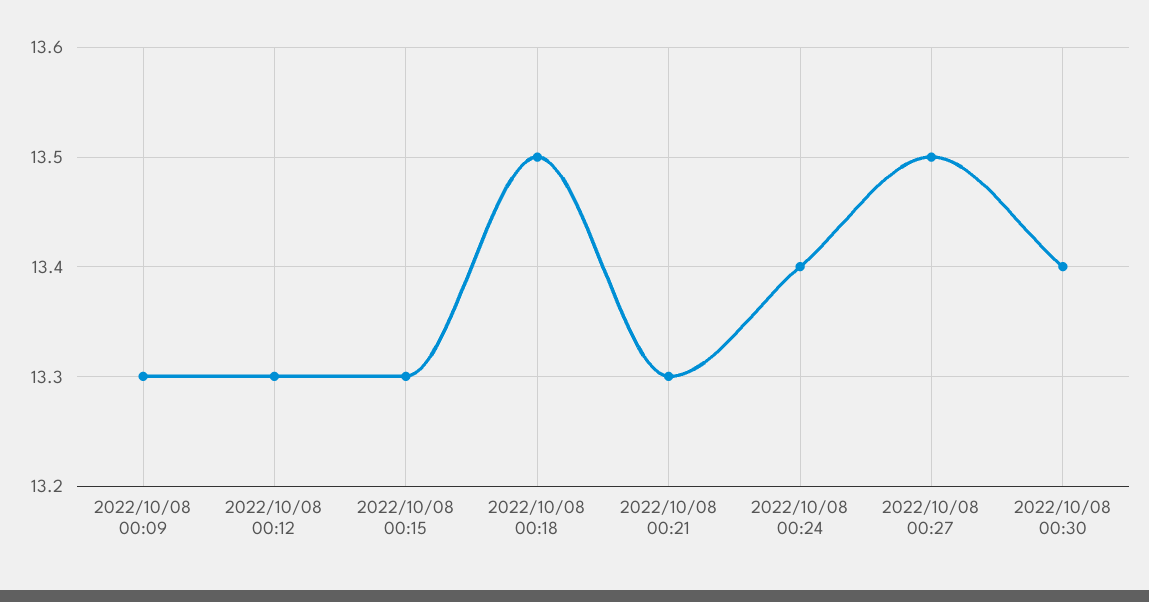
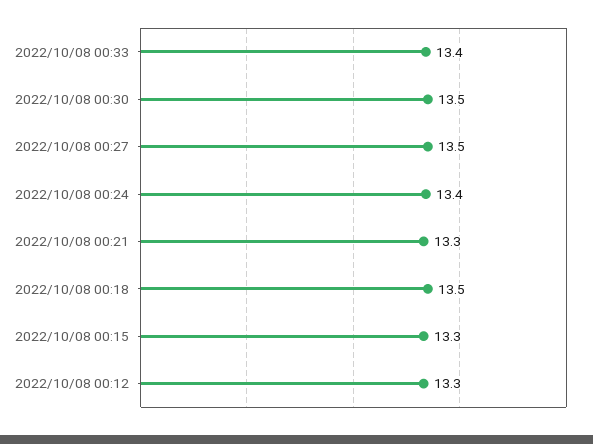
2022/10/08 00:09: 13.3 -> none
2022/10/08 00:30: 13.4 -> 13.5
2022/10/08 00:33: none -> 13.4

